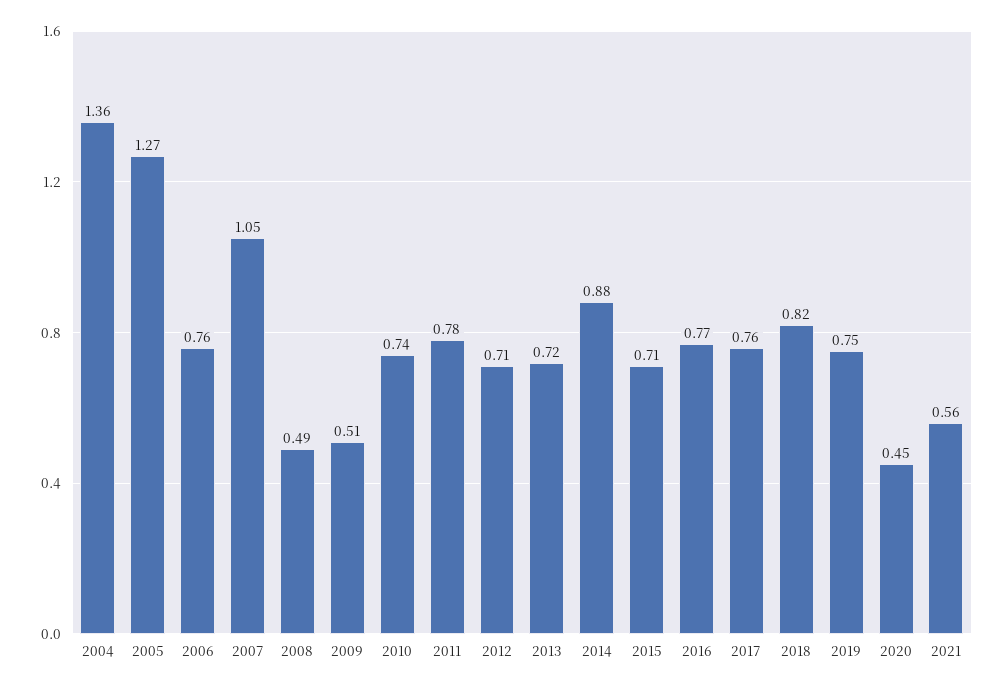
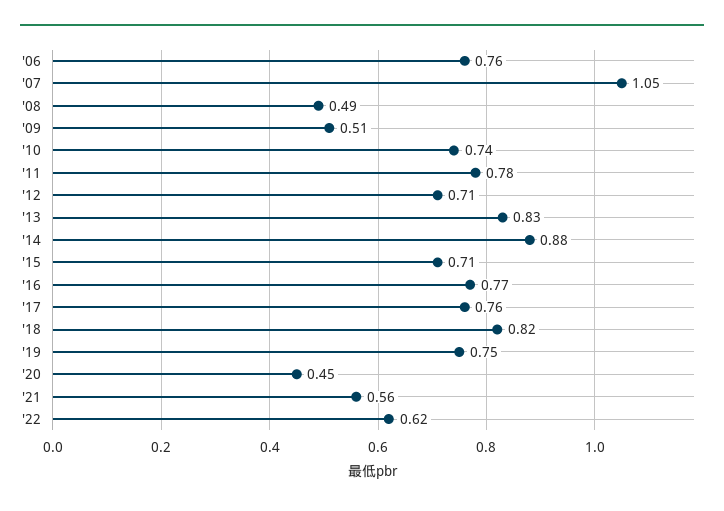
2004: 1.36 -> none
2005: 1.27 -> none
2013: 0.72 -> 0.83
'22: none -> 0.62

